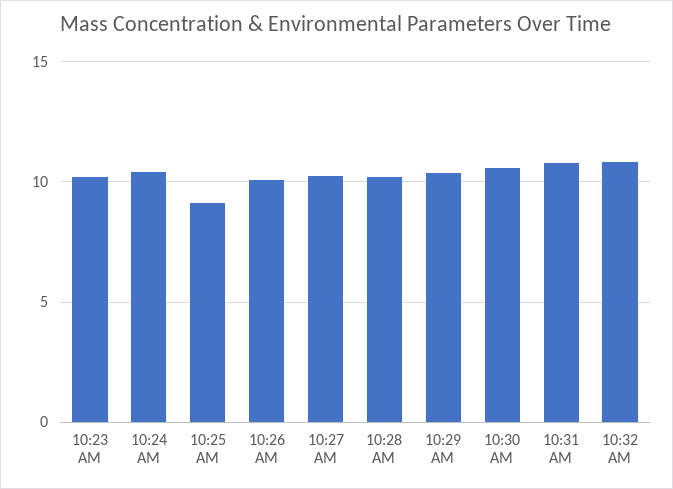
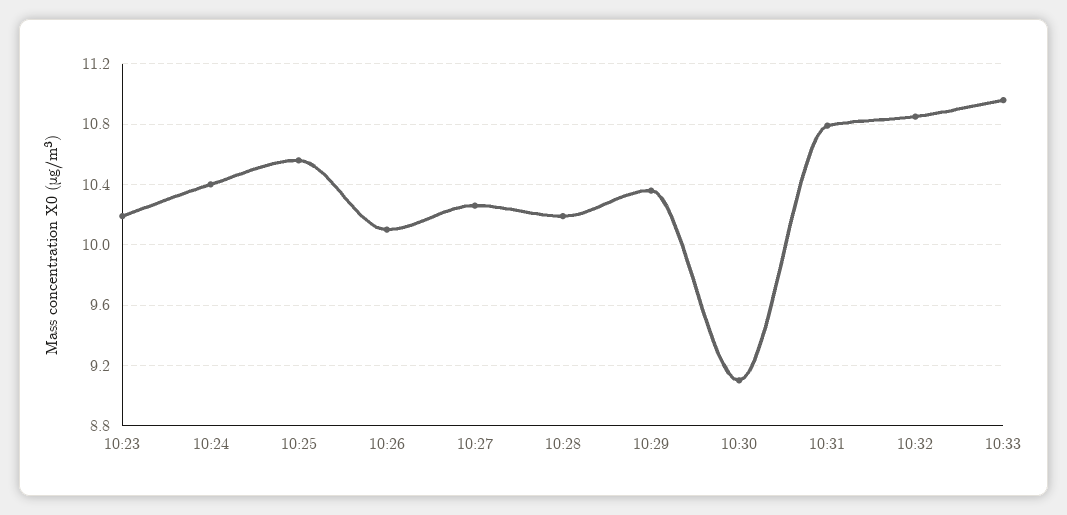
10:25 AM: 9 -> 10.55
10:30 AM: 10.5 -> 9.1
10:33: none -> 10.95

